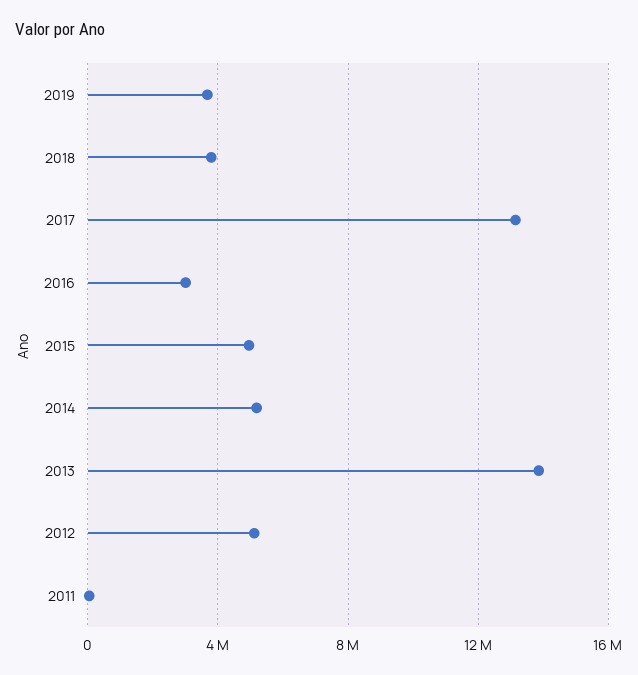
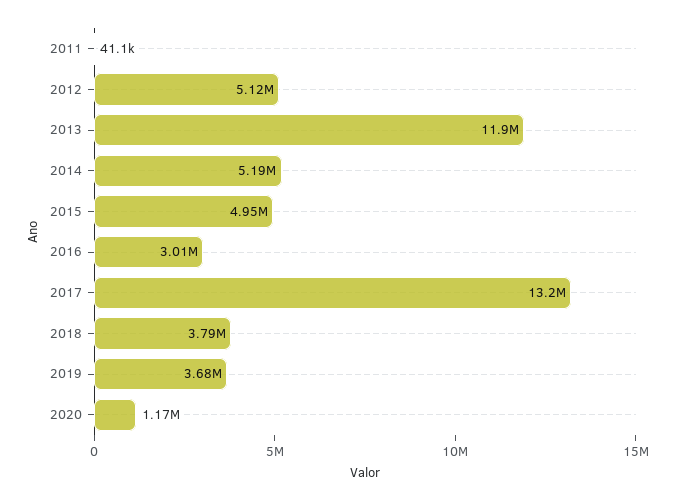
2013: 14000000 -> 11900000
2020: none -> 1170000

